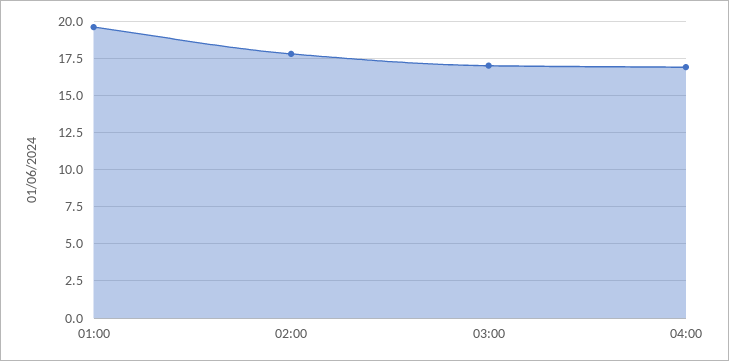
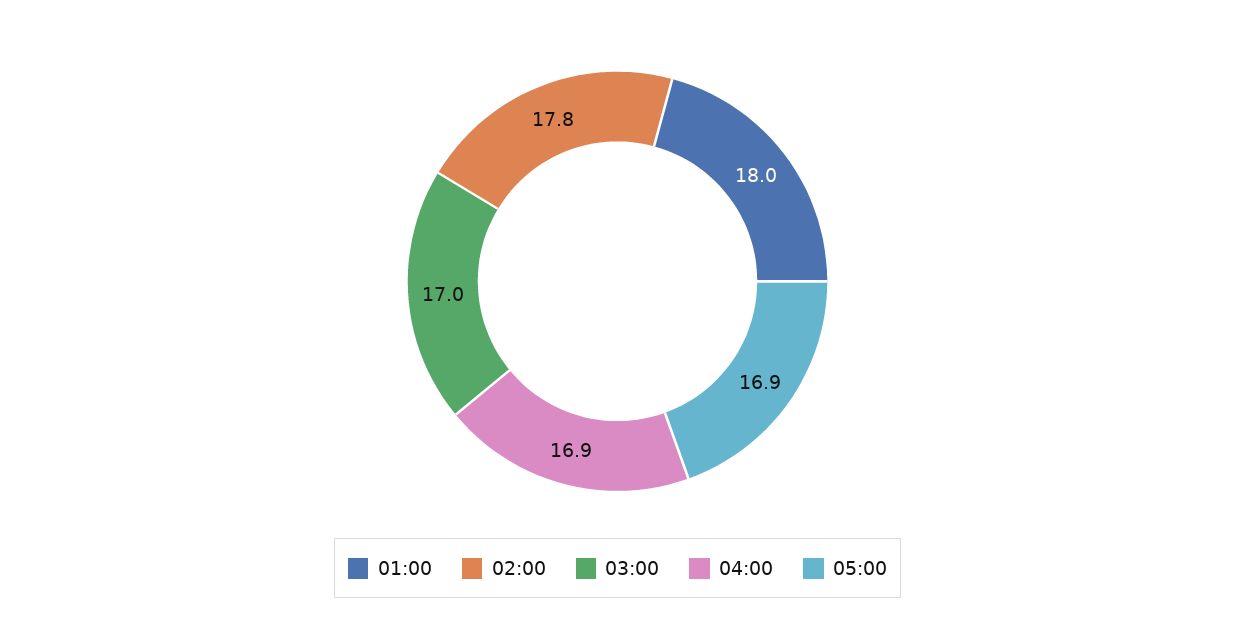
01:00: 19.5 -> 18
05:00: none -> 16.9

